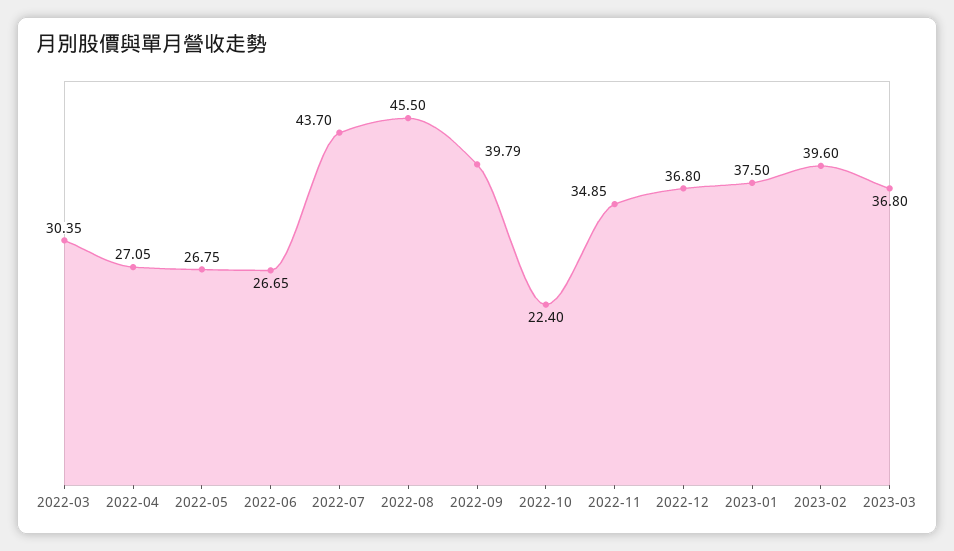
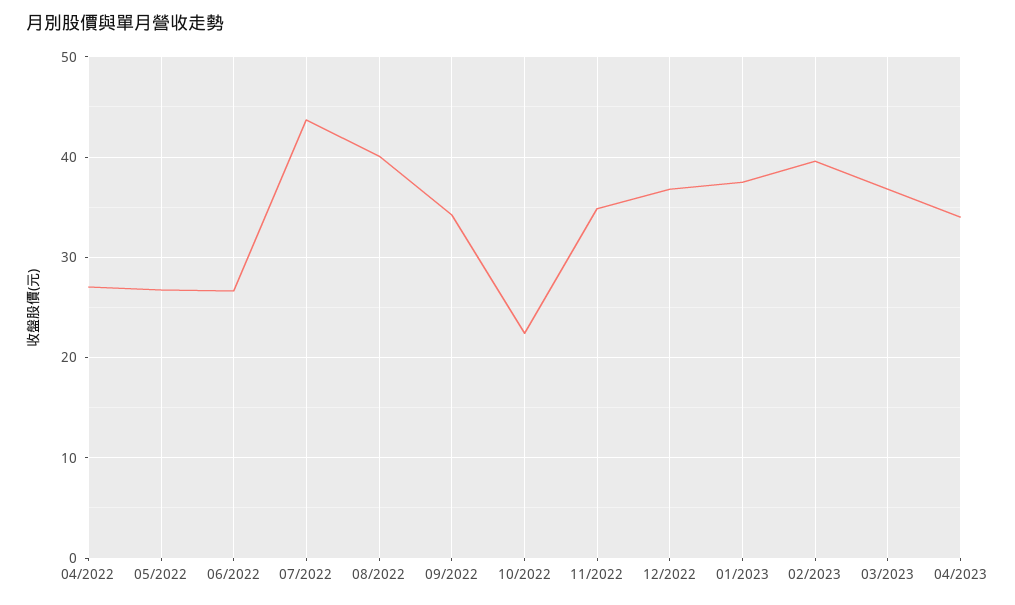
2022-03: 30.35 -> none
2022-08: 45.5 -> 40
2022-09: 39.79 -> 34
04/2023: none -> 34

